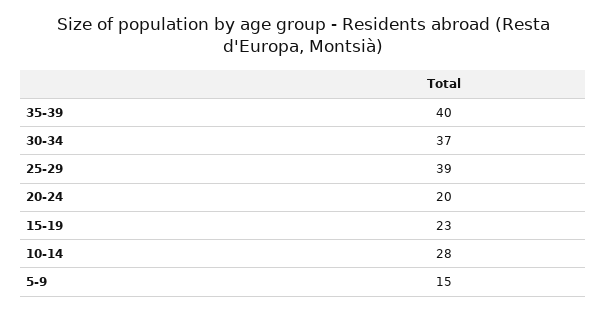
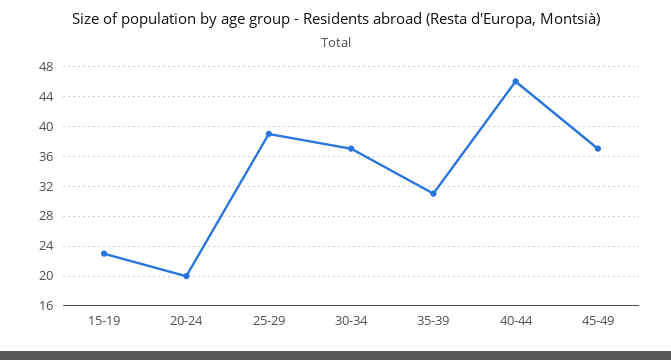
35-39: 40 -> 31
10-14: 28 -> none
5-9: 15 -> none
40-44: none -> 46
45-49: none -> 37

